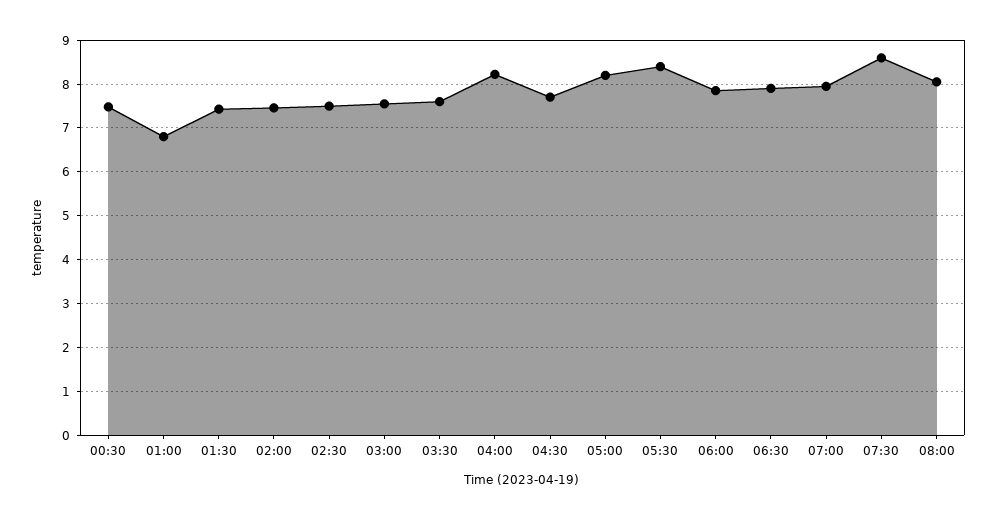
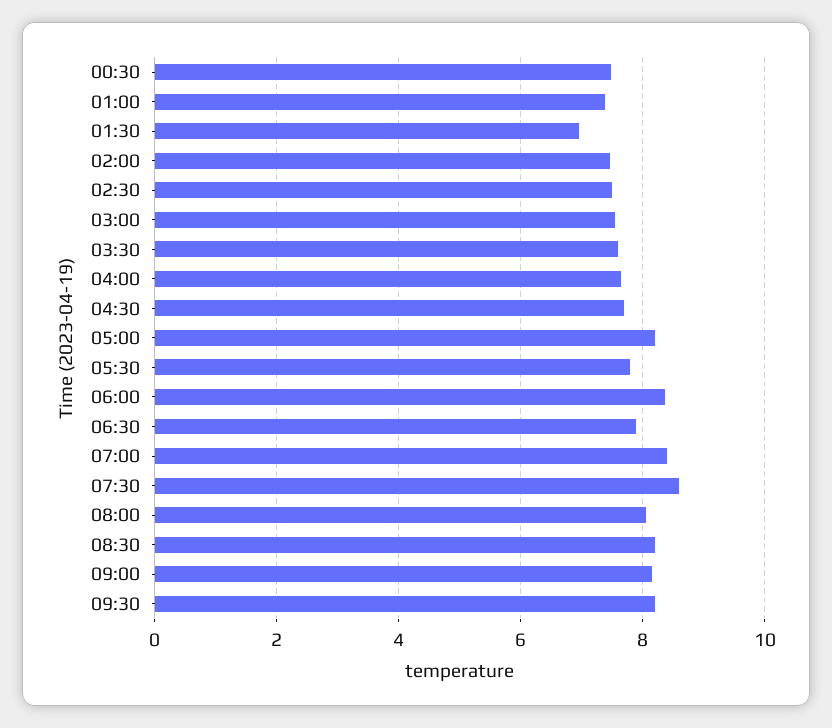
01:00: 6.8 -> 7.4
01:30: 7.4 -> 7
04:00: 8.2 -> 7.6
05:30: 8.4 -> 7.8
06:00: 7.8 -> 8.4
07:00: 8 -> 8.4
08:30: none -> 8.2
09:00: none -> 8.2
09:30: none -> 8.2

